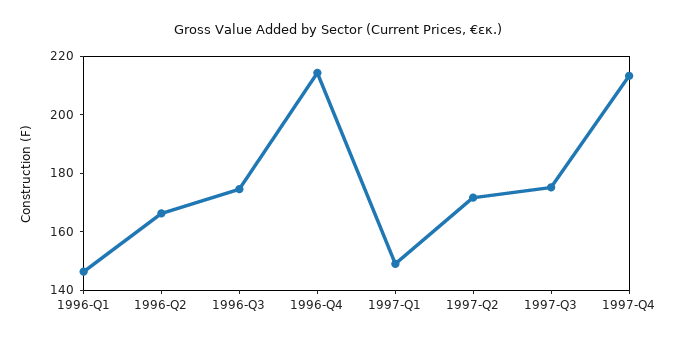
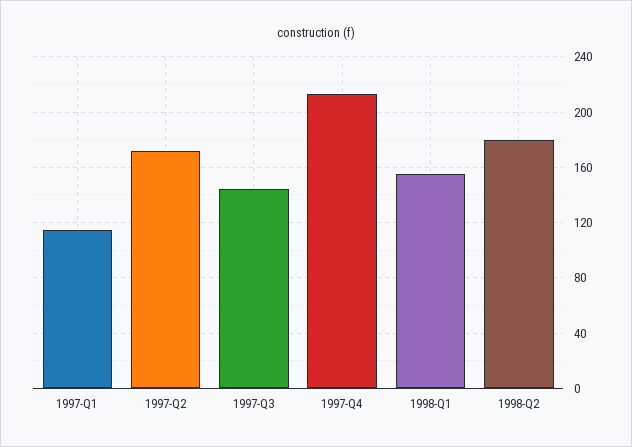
1996-Q1: 145 -> none
1996-Q2: 165 -> none
1996-Q3: 175 -> none
1996-Q4: 215 -> none
1997-Q1: 150 -> 115
1997-Q3: 175 -> 145
1998-Q1: none -> 155
1998-Q2: none -> 180

